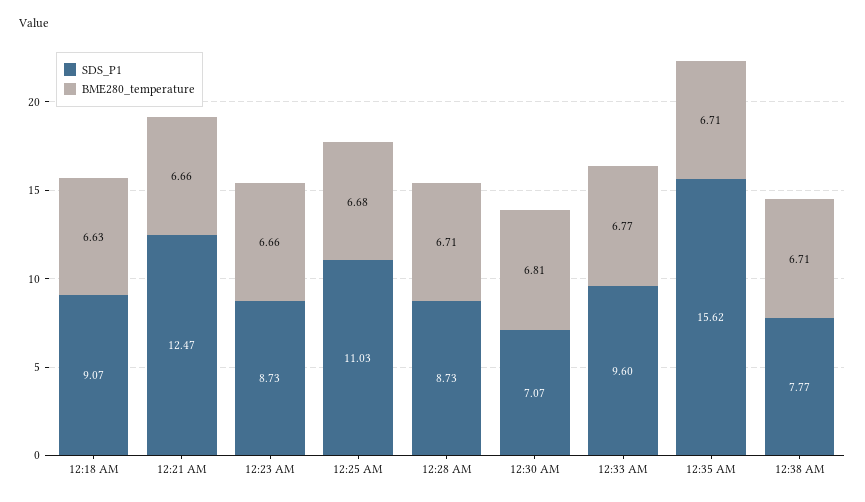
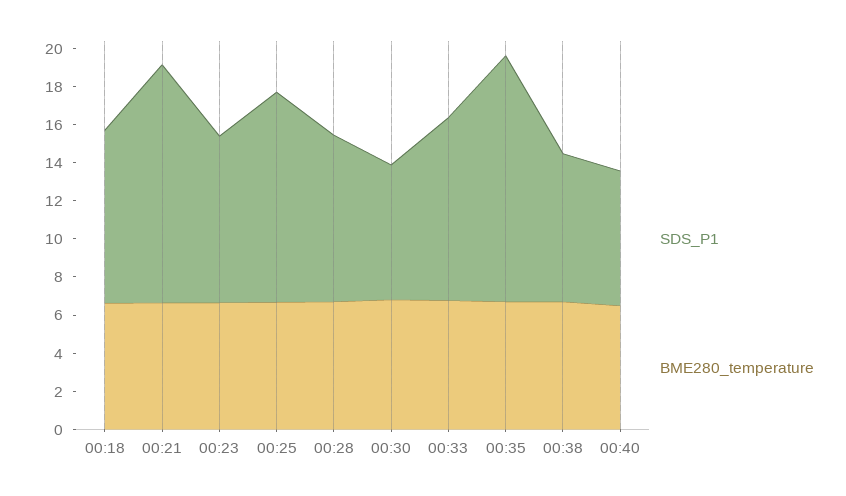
SDS_P1, 12:35 AM: 15.62 -> 13
SDS_P1, 00:40: none -> 7
BME280_temperature, 00:40: none -> 6.5

